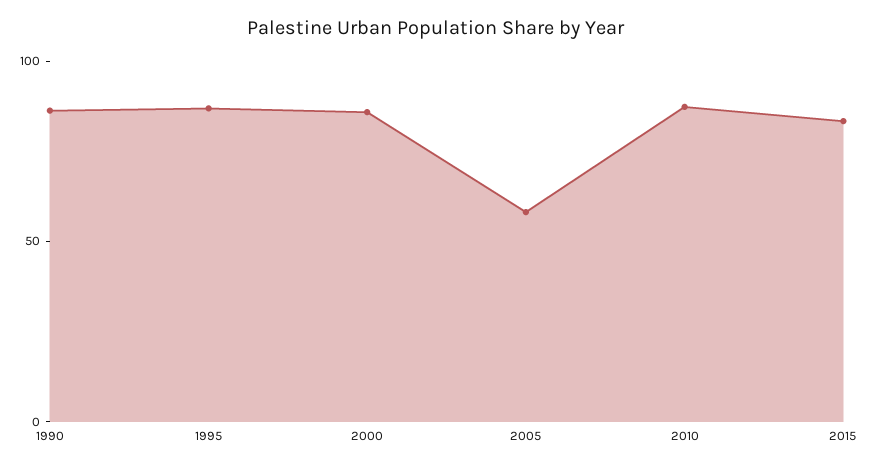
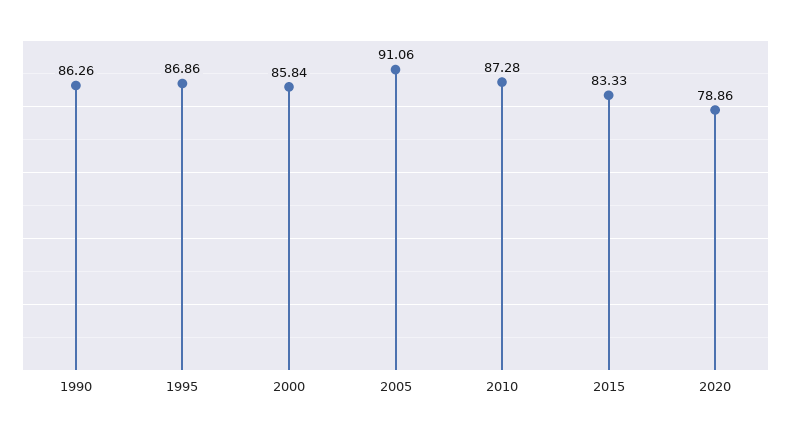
2005: 60 -> 91.06
2020: none -> 78.86

